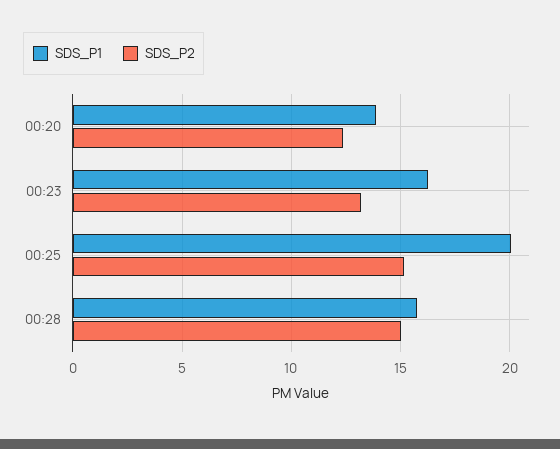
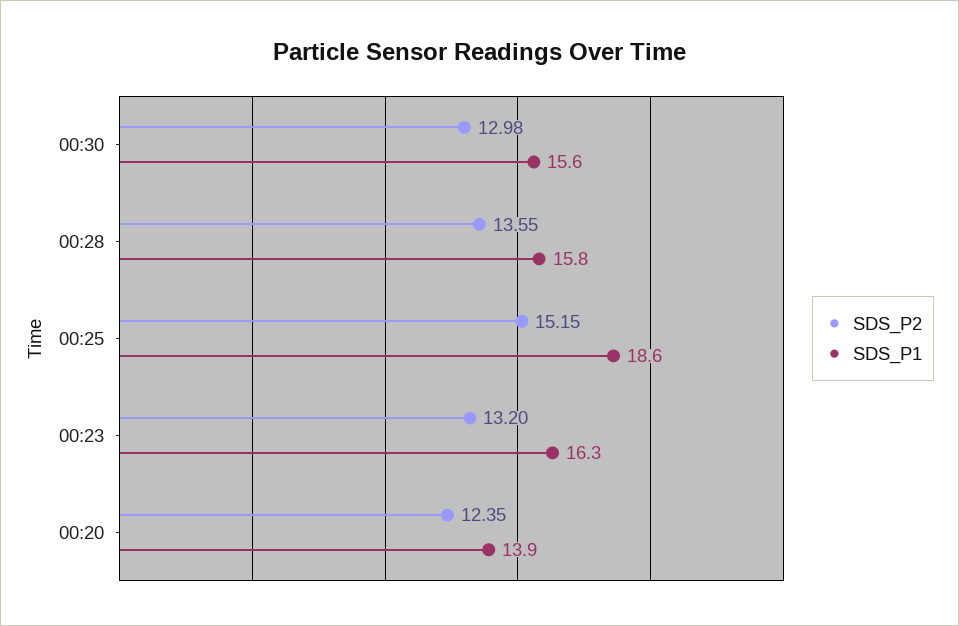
SDS_P1, 00:25: 20 -> 18.6
SDS_P2, 00:28: 15 -> 13.55
SDS_P2, 00:30: none -> 12.98
SDS_P1, 00:30: none -> 15.6

